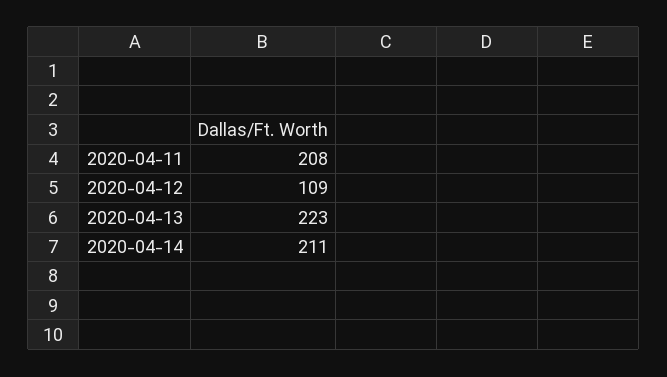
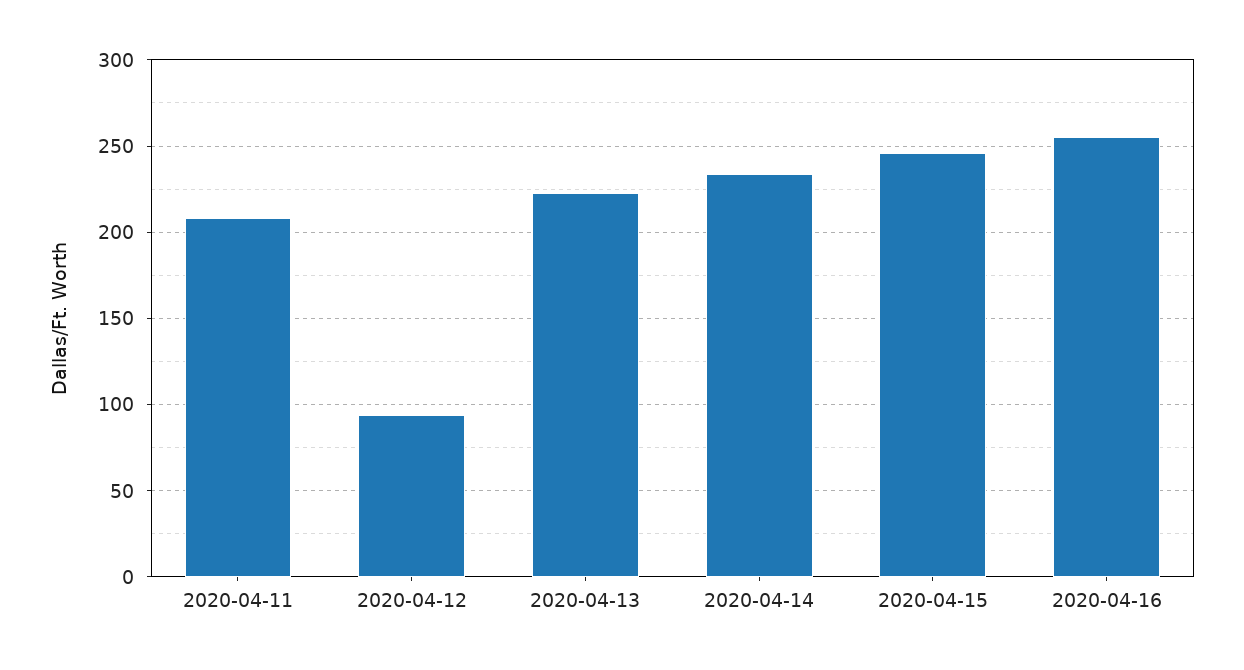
2020-04-12: 109 -> 95
2020-04-14: 211 -> 235
2020-04-15: none -> 245
2020-04-16: none -> 255

